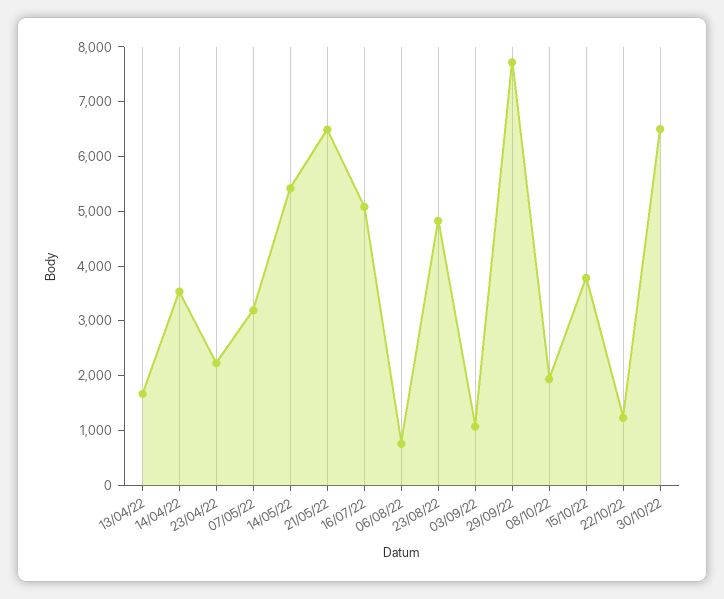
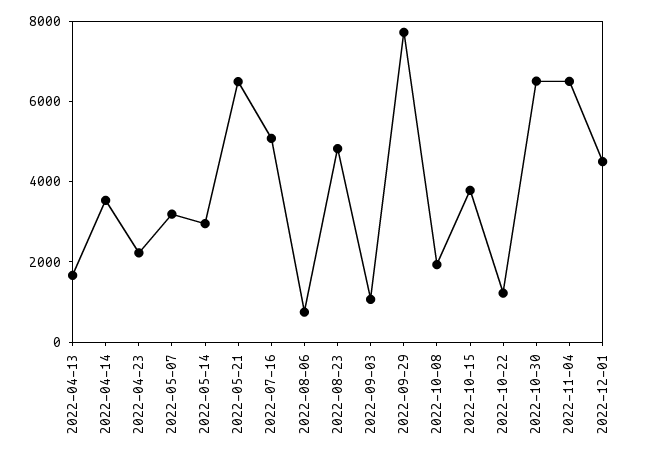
14/05/22: 5400 -> 3000
2022-11-04: none -> 6500
2022-12-01: none -> 4500

